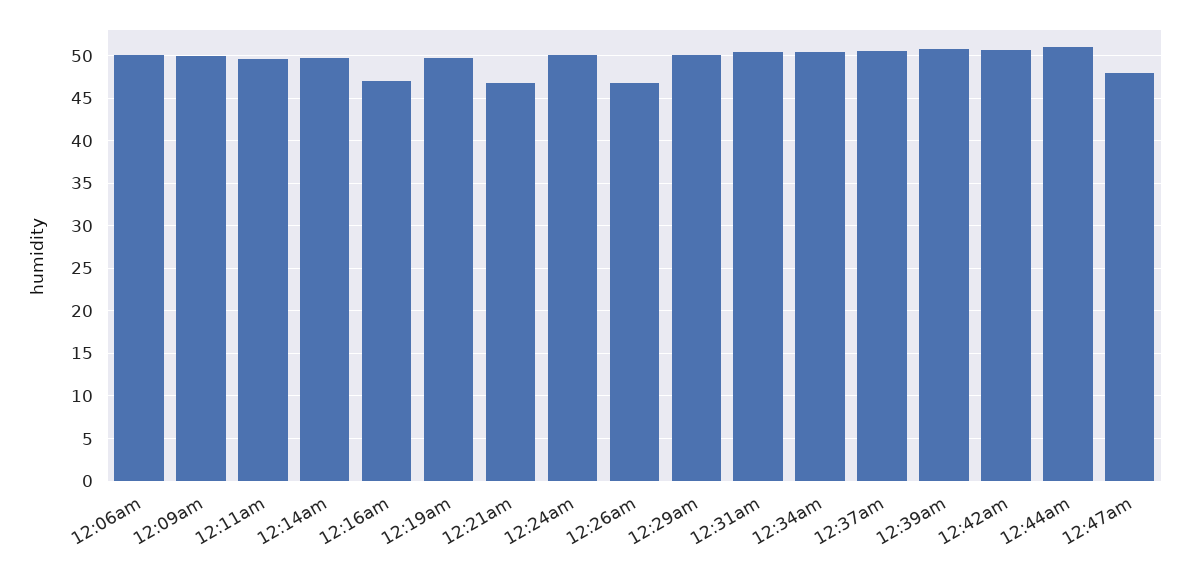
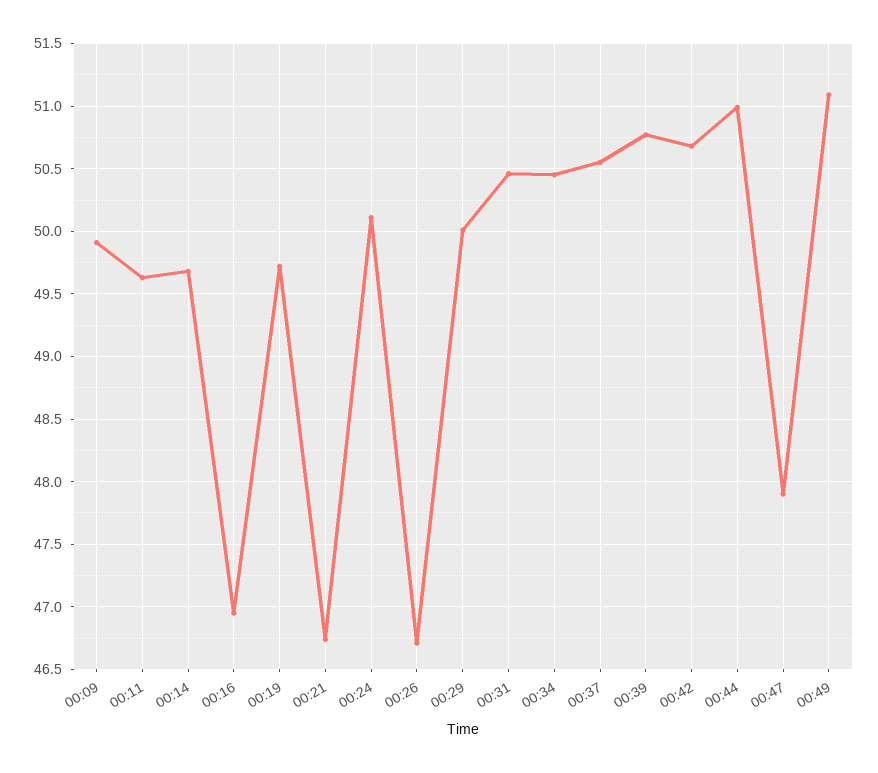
12:06am: 50 -> none
00:49: none -> 51.1

